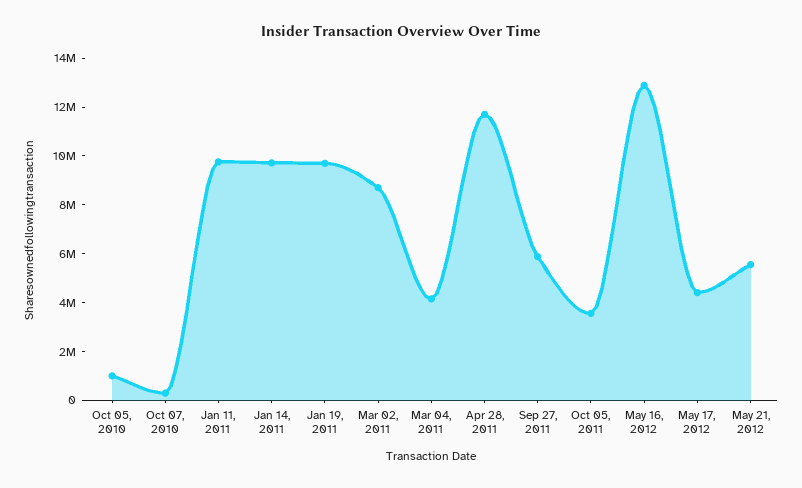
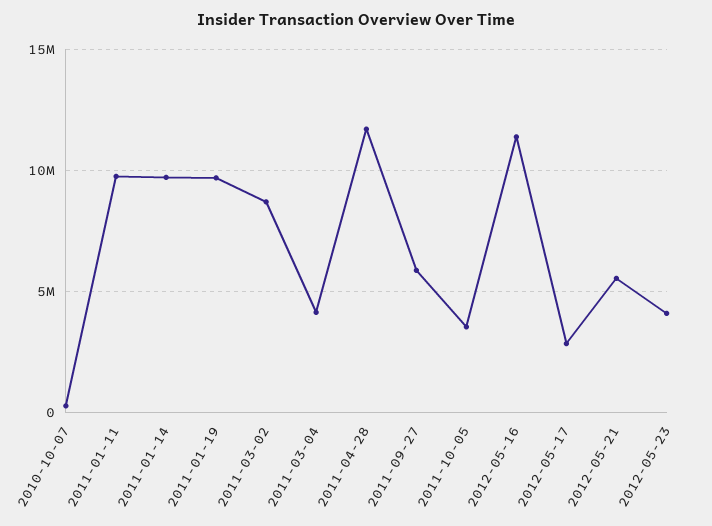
Oct 05, 2010: 1000000 -> none
May 16, 2012: 13000000 -> 11500000
May 17, 2012: 4500000 -> 3000000
2012-05-23: none -> 4000000

